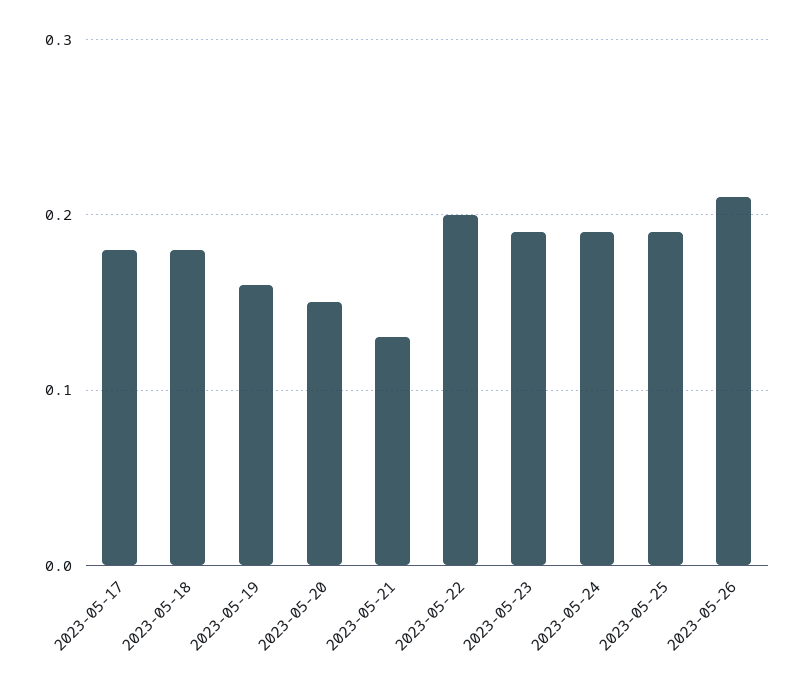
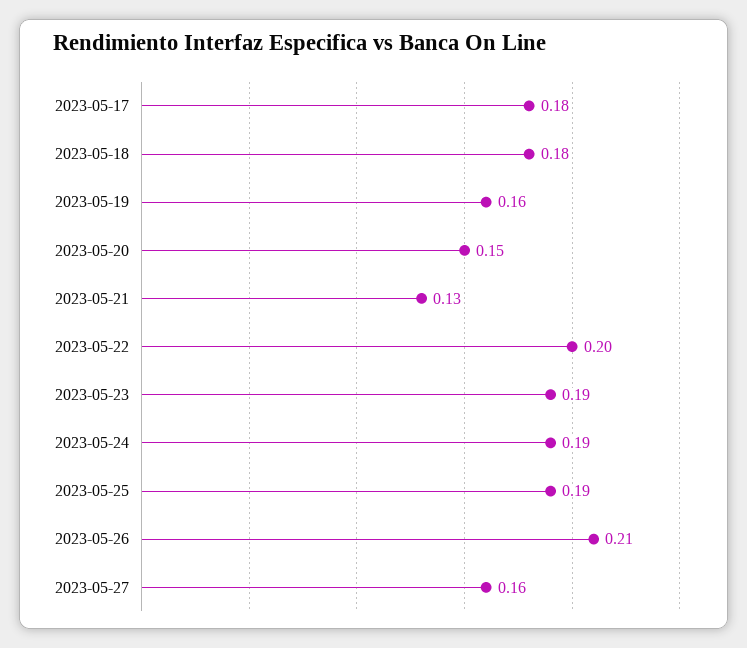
2023-05-27: none -> 0.16

